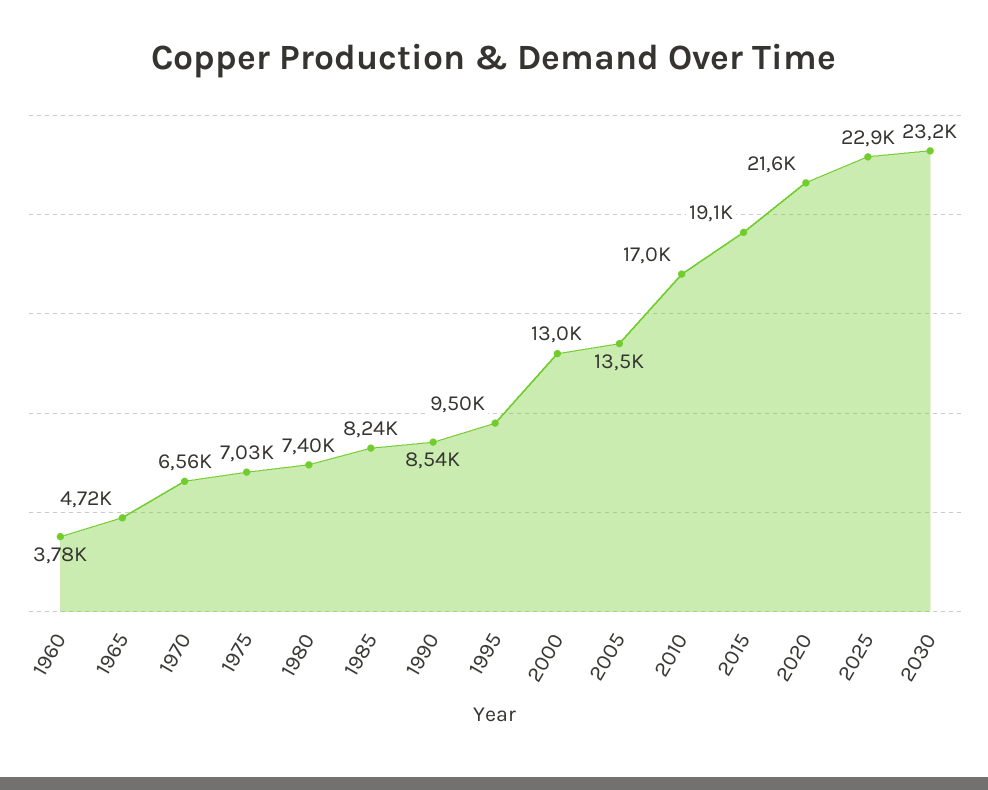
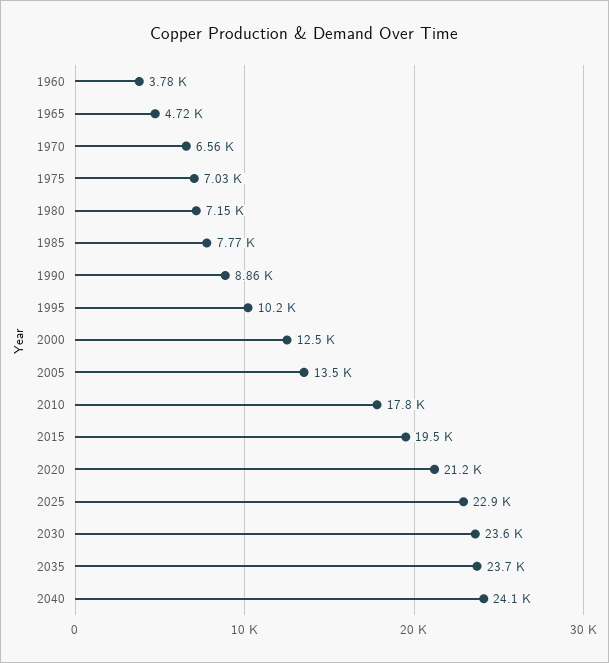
1980: 7400 -> 7150
1985: 8240 -> 7770
1990: 8540 -> 8860
1995: 9500 -> 10200
2000: 13000 -> 12500
2010: 17000 -> 17800
2015: 19100 -> 19500
2020: 21600 -> 21200
2030: 23200 -> 23600
2035: none -> 23700
2040: none -> 24100

